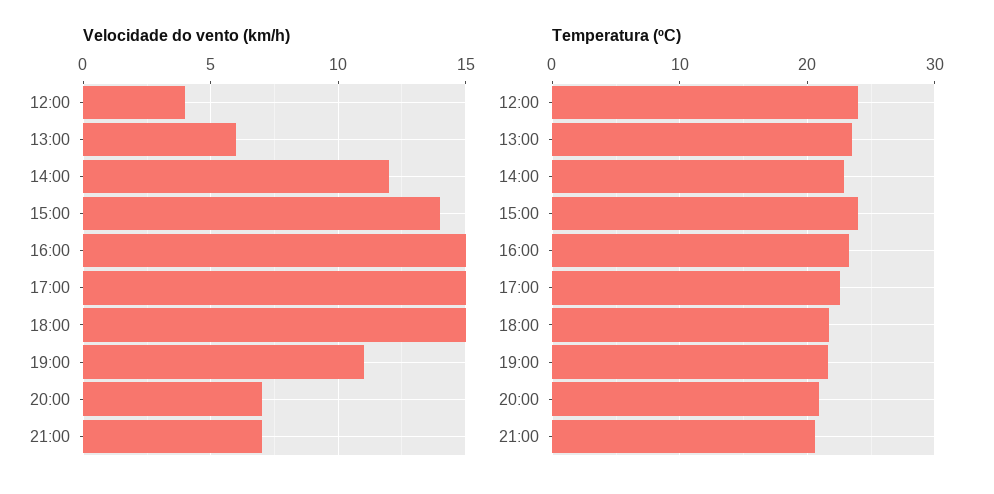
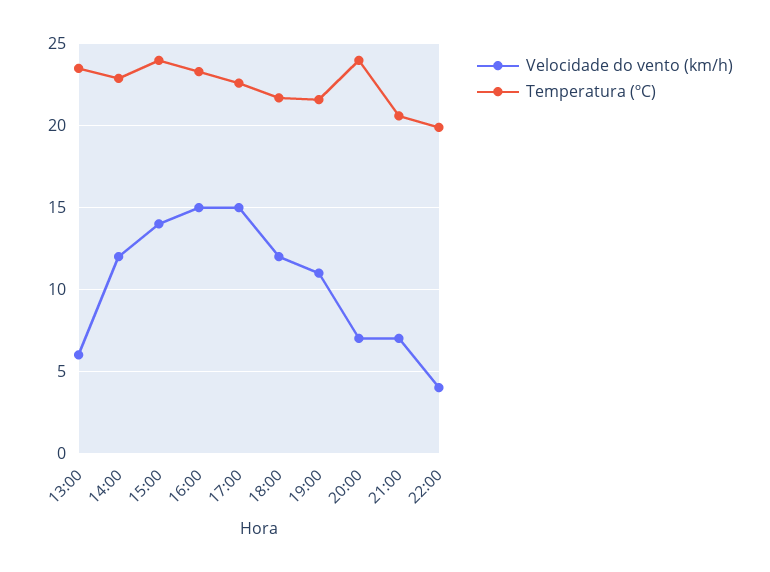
Velocidade do vento (km/h), 12:00: 4 -> none
Velocidade do vento (km/h), 18:00: 15 -> 12
Temperatura (ºC), 12:00: 24 -> none
Temperatura (ºC), 20:00: 21 -> 24
Velocidade do vento (km/h), 22:00: none -> 4
Temperatura (ºC), 22:00: none -> 20

